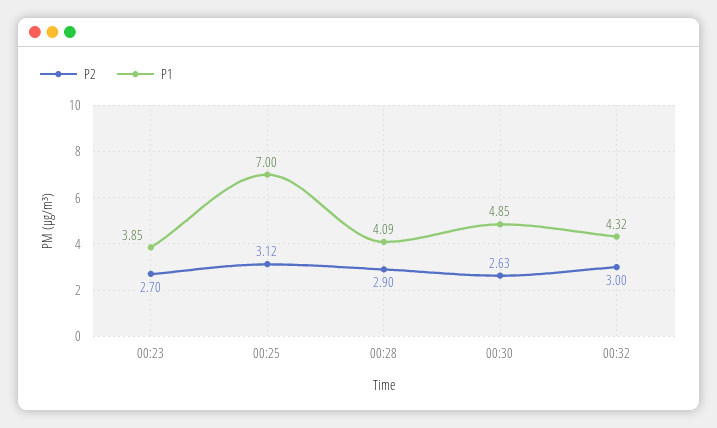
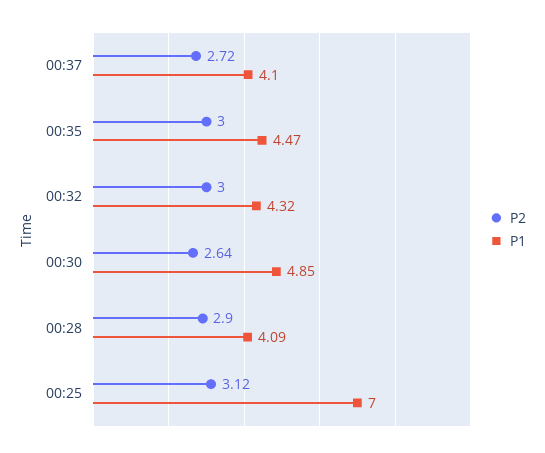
P2, 00:23: 2.7 -> none
P1, 00:23: 3.85 -> none
P2, 00:30: 2.63 -> 2.64
P2, 00:37: none -> 2.72
P1, 00:37: none -> 4.1
P2, 00:35: none -> 3
P1, 00:35: none -> 4.47

